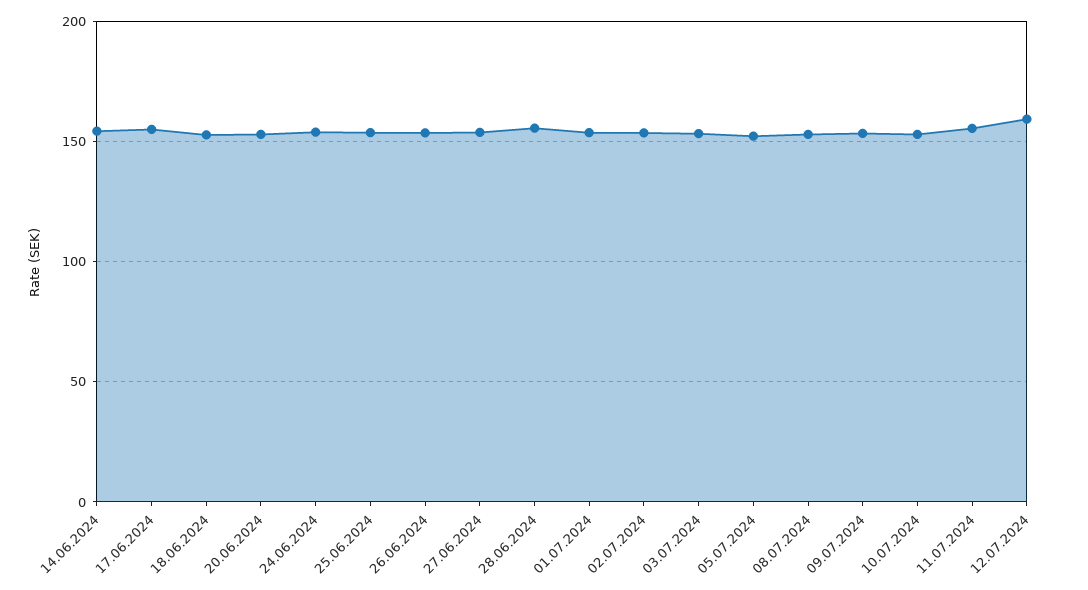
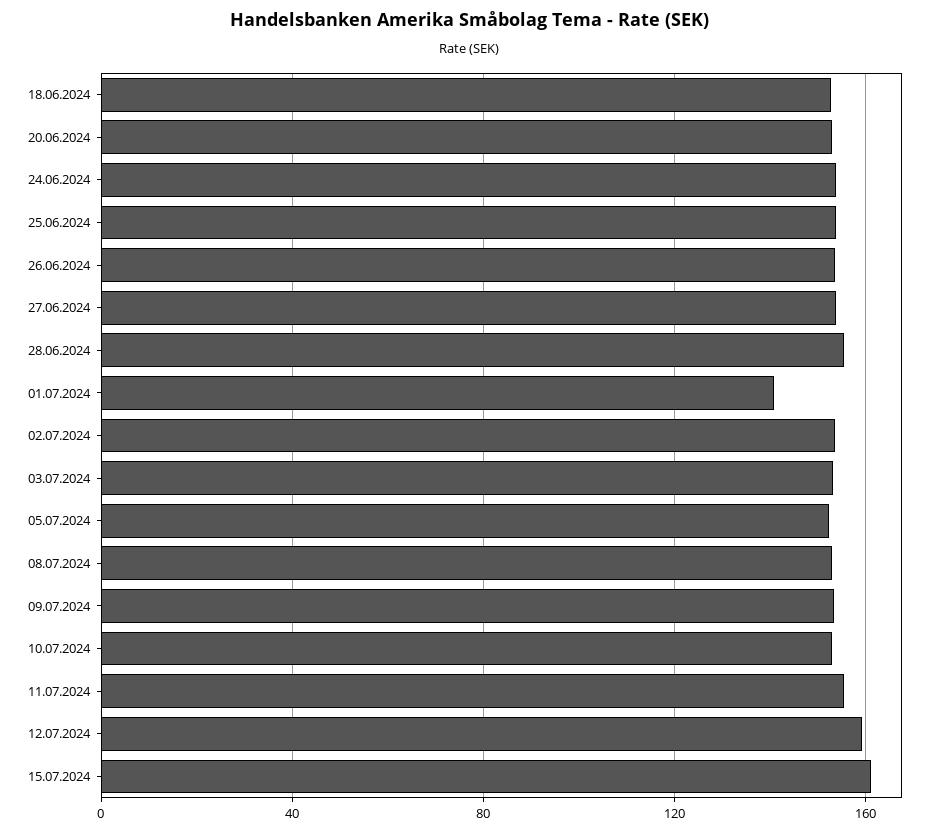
14.06.2024: 155 -> none
17.06.2024: 155 -> none
01.07.2024: 155 -> 140
15.07.2024: none -> 160

